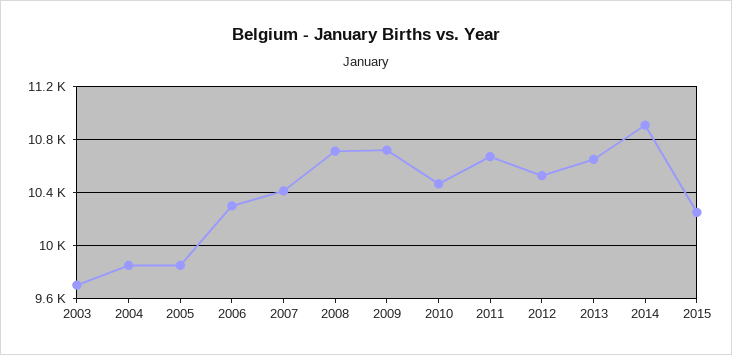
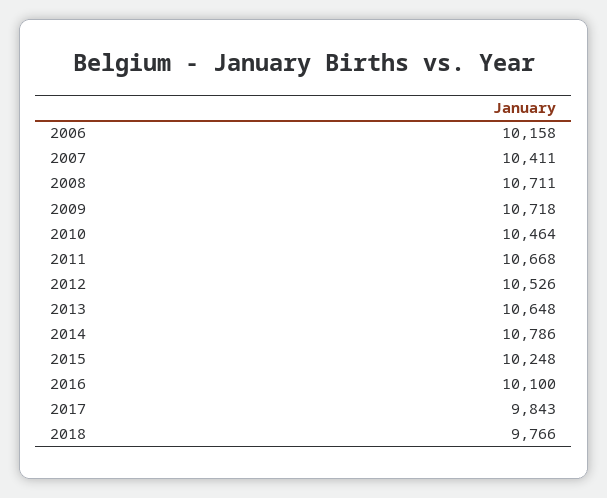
2003: 9700 -> none
2004: 9850 -> none
2005: 9850 -> none
2006: 10300 -> 10158
2014: 10900 -> 10786
2016: none -> 10100
2017: none -> 9843
2018: none -> 9766

